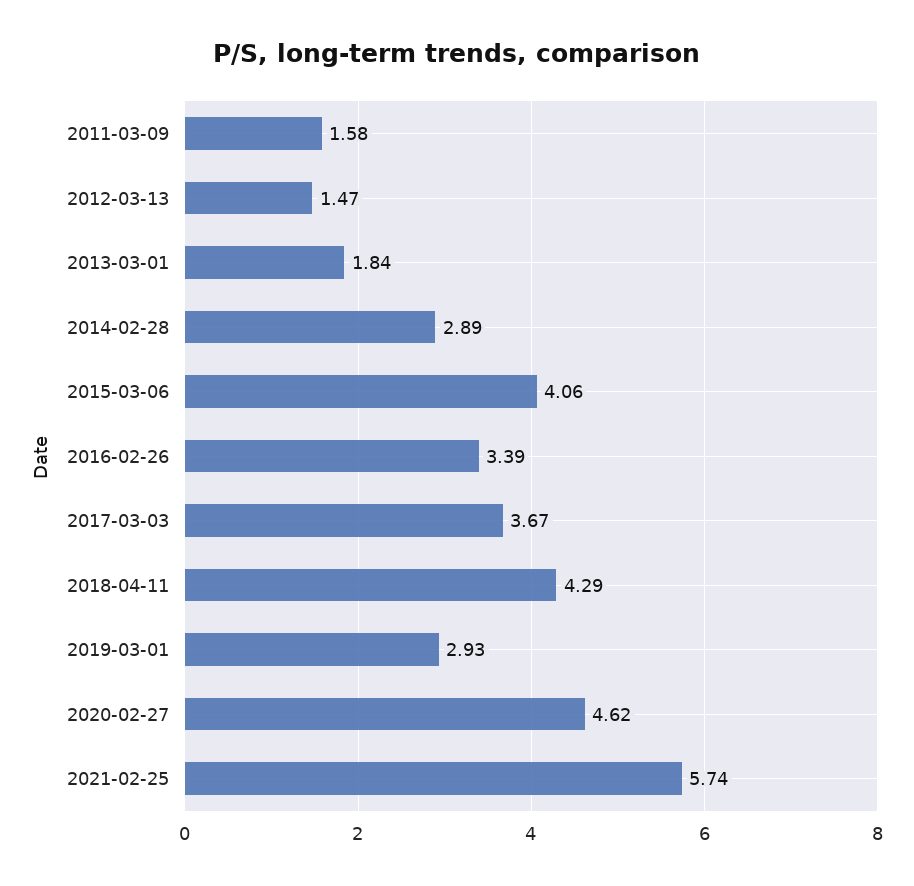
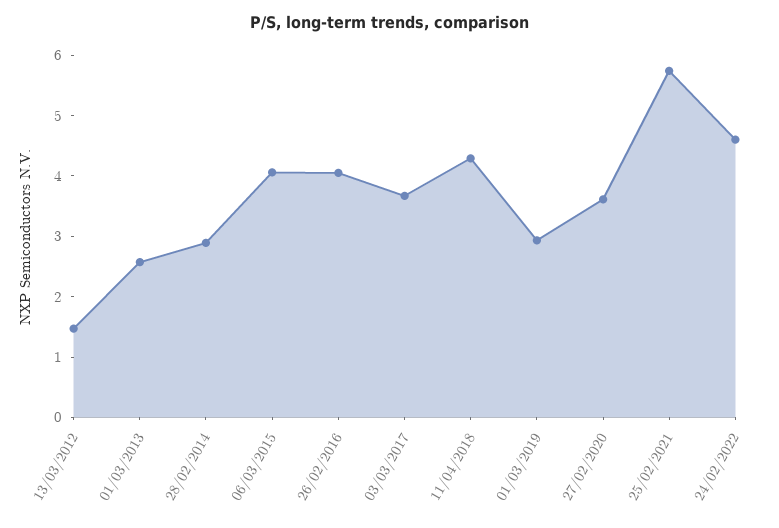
2011-03-09: 1.58 -> none
2013-03-01: 1.84 -> 2.6
2016-02-26: 3.39 -> 4
2020-02-27: 4.62 -> 3.6
24/02/2022: none -> 4.6

